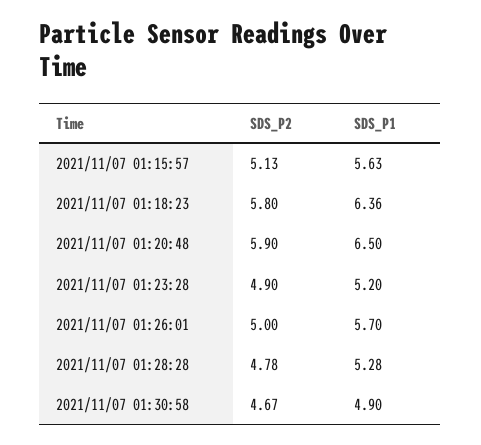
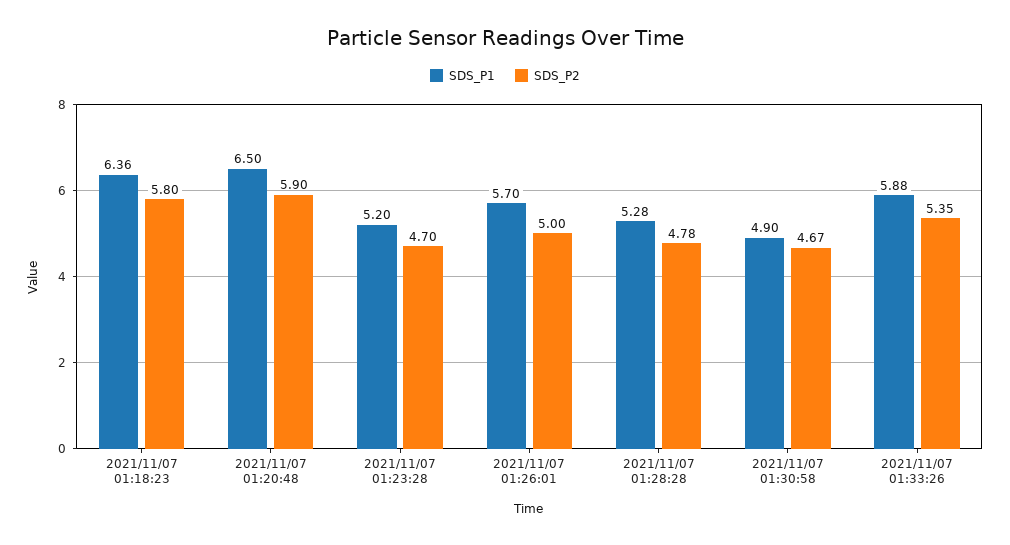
SDS_P2, 2021/11/07 01:15:57: 5.13 -> none
SDS_P1, 2021/11/07 01:15:57: 5.63 -> none
SDS_P2, 2021/11/07 01:23:28: 4.9 -> 4.7
SDS_P1, 2021/11/07 01:33:26: none -> 5.88
SDS_P2, 2021/11/07 01:33:26: none -> 5.35

